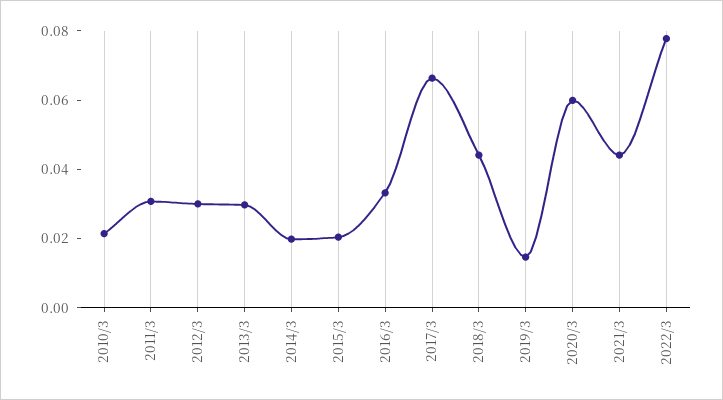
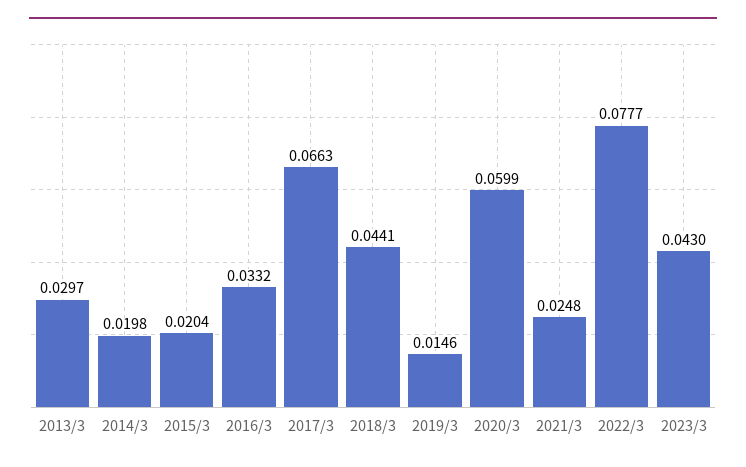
2010/3: 0.02 -> none
2011/3: 0.03 -> none
2012/3: 0.03 -> none
2021/3: 0.045 -> 0.0248
2023/3: none -> 0.043

